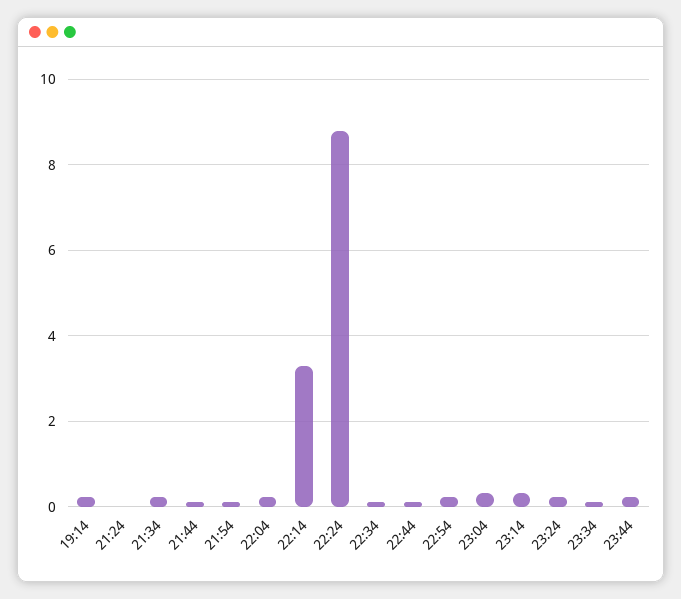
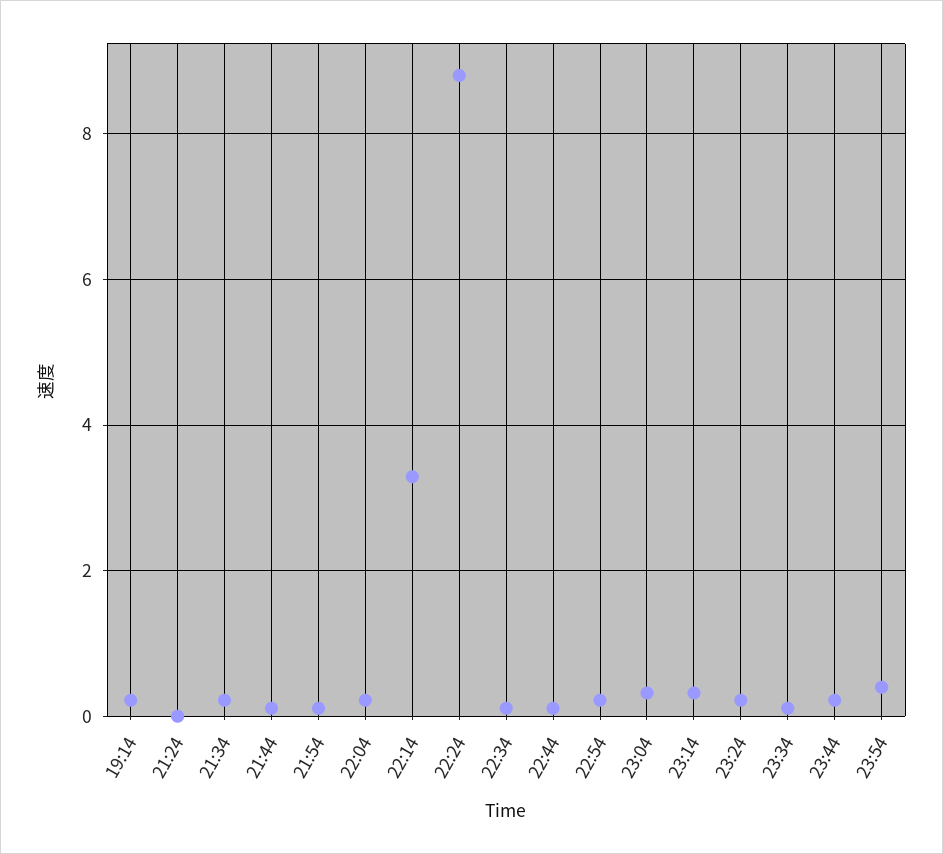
23:54: none -> 0.4

